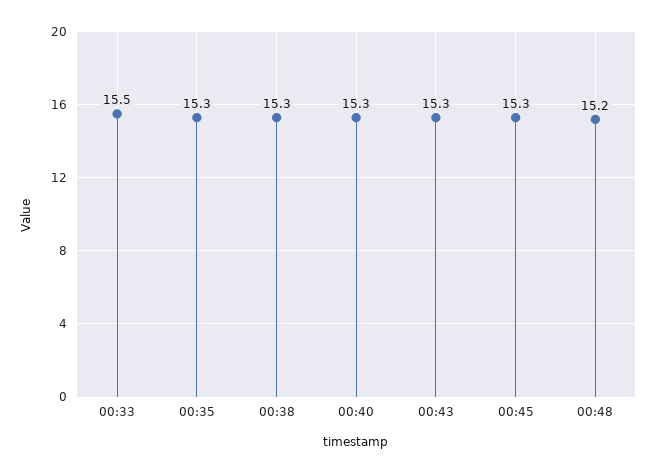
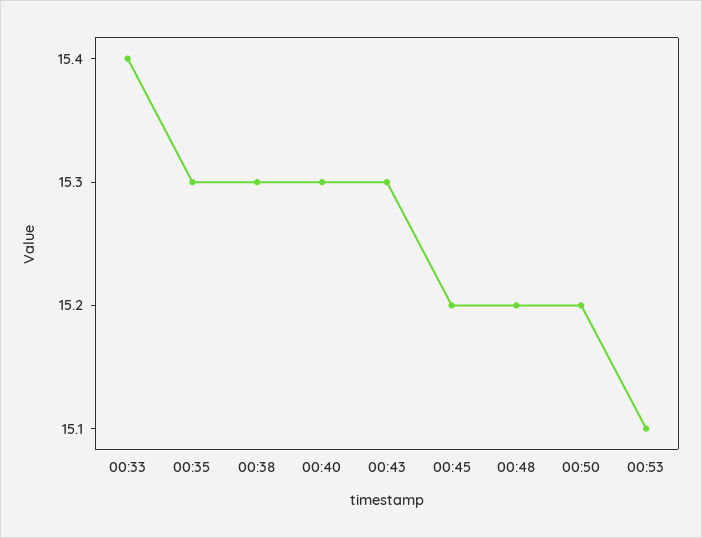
00:33: 15.5 -> 15.4
00:45: 15.3 -> 15.2
00:50: none -> 15.2
00:53: none -> 15.1

